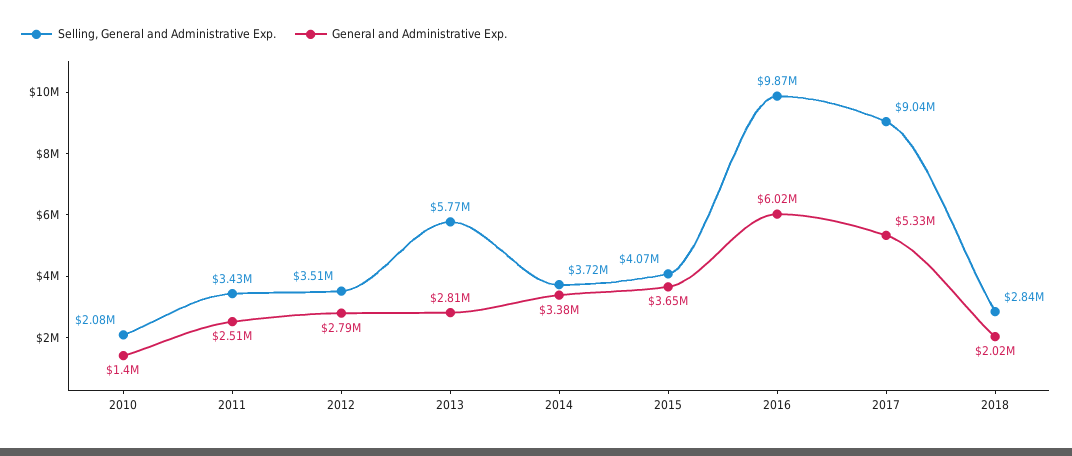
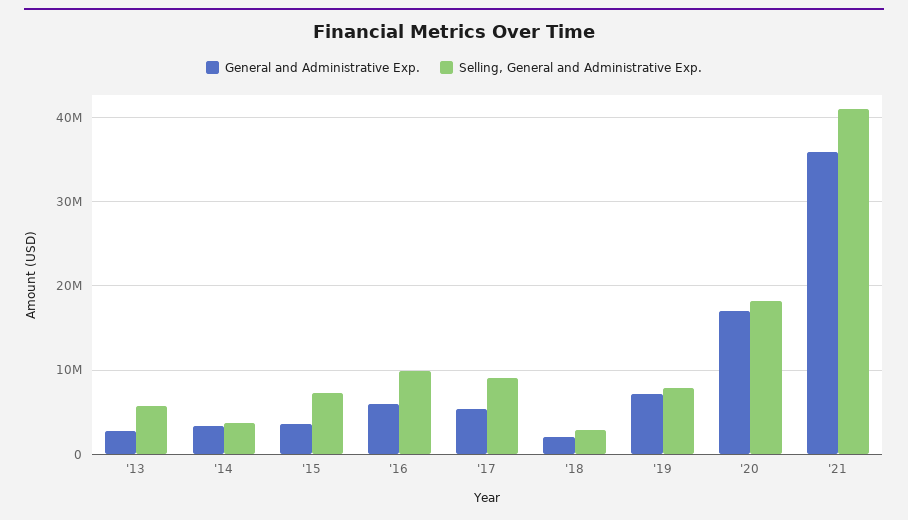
Selling, General and Administrative Exp., 2010: 2080000 -> none
General and Administrative Exp., 2010: 1400000 -> none
Selling, General and Administrative Exp., 2011: 3430000 -> none
General and Administrative Exp., 2011: 2510000 -> none
Selling, General and Administrative Exp., 2012: 3510000 -> none
General and Administrative Exp., 2012: 2790000 -> none
Selling, General and Administrative Exp., 2015: 4070000 -> 7000000
General and Administrative Exp., '19: none -> 7000000
Selling, General and Administrative Exp., '19: none -> 8000000
General and Administrative Exp., '20: none -> 17000000
Selling, General and Administrative Exp., '20: none -> 18000000
General and Administrative Exp., '21: none -> 36000000
Selling, General and Administrative Exp., '21: none -> 41000000

